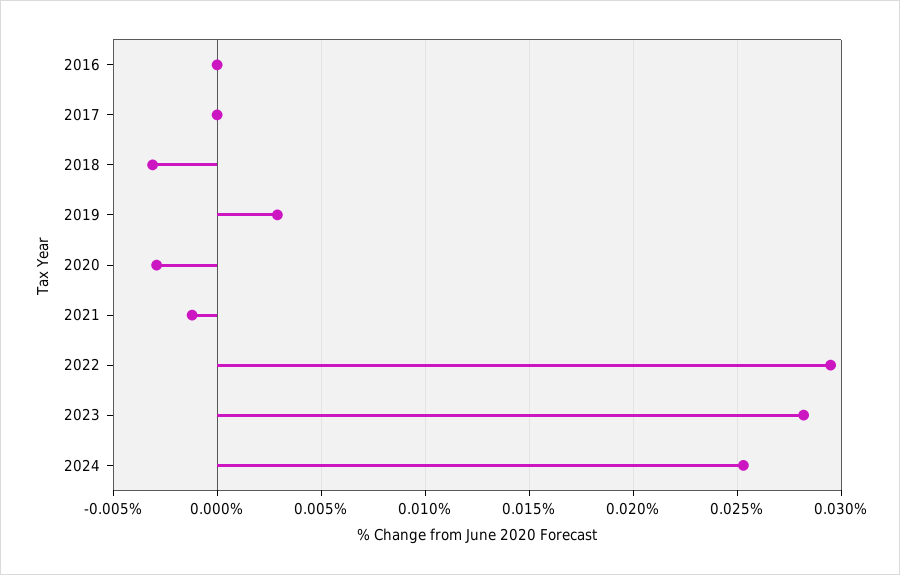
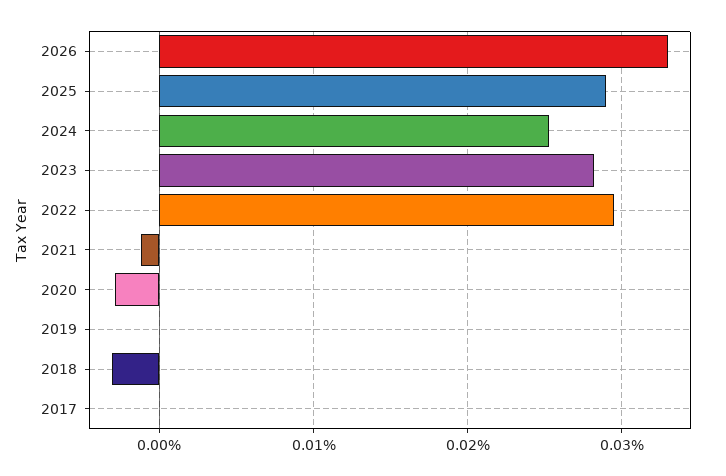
2016: 0 -> none
2019: 0.003 -> 0
2026: none -> 0.033
2025: none -> 0.029

